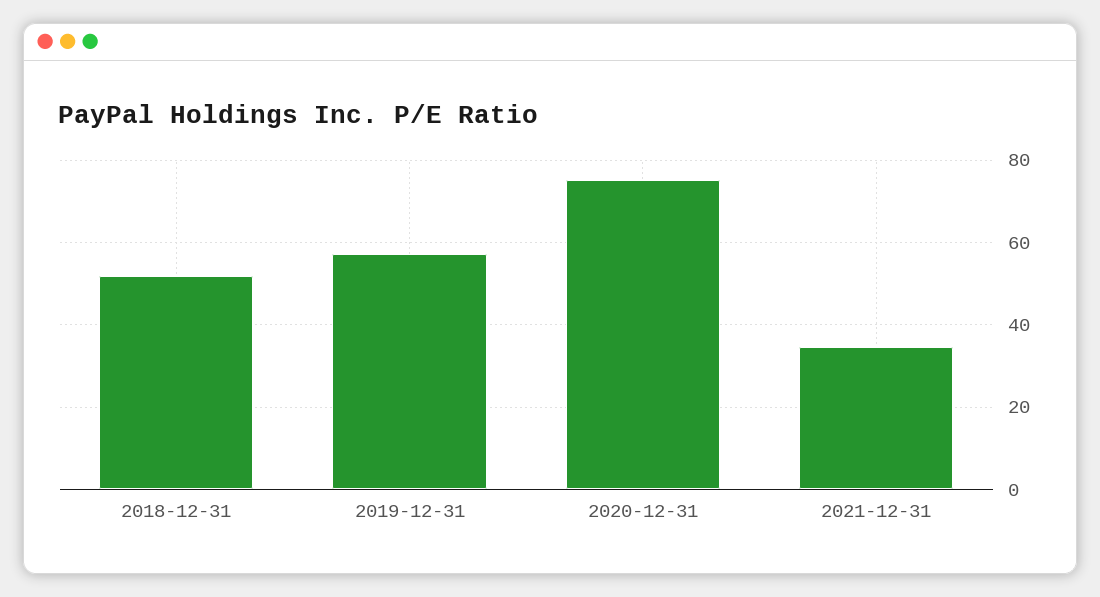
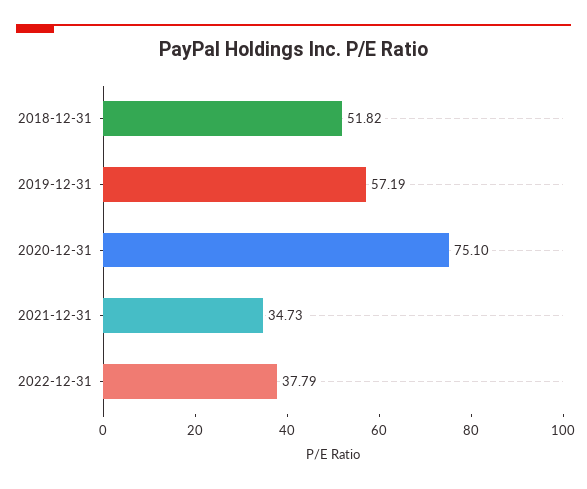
2022-12-31: none -> 37.79

